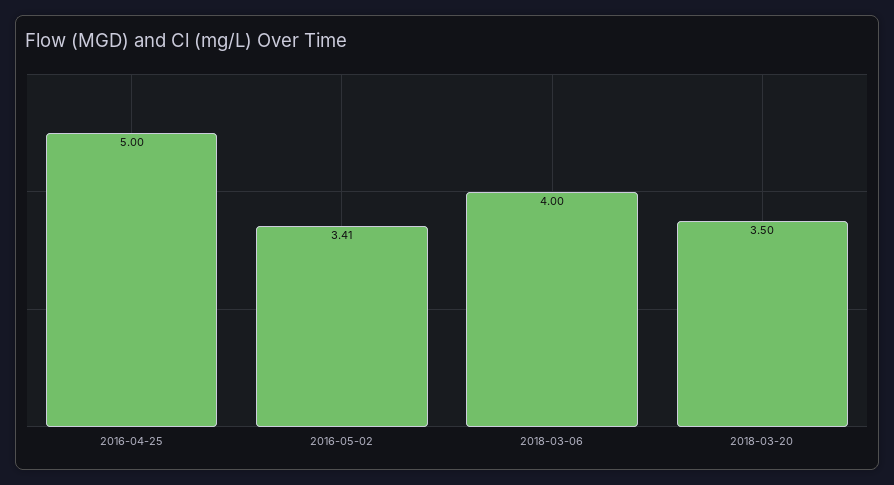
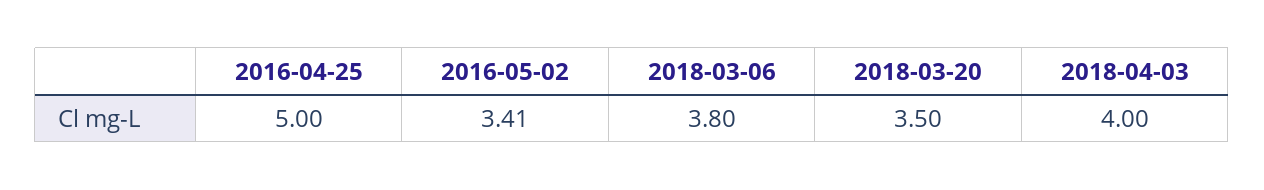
2018-03-06: 4 -> 3.8
2018-04-03: none -> 4

